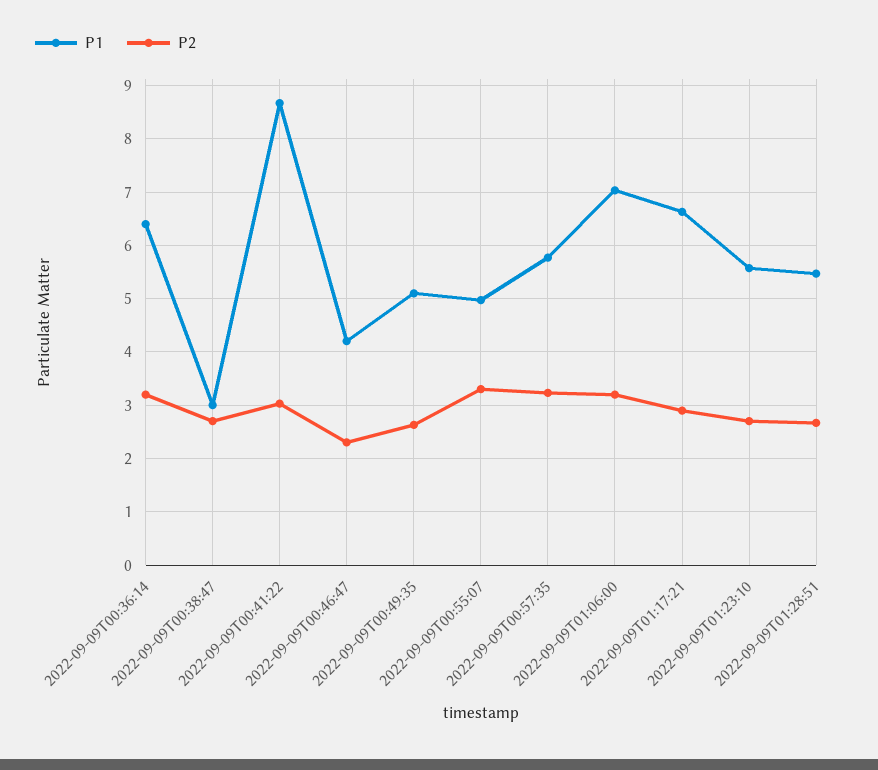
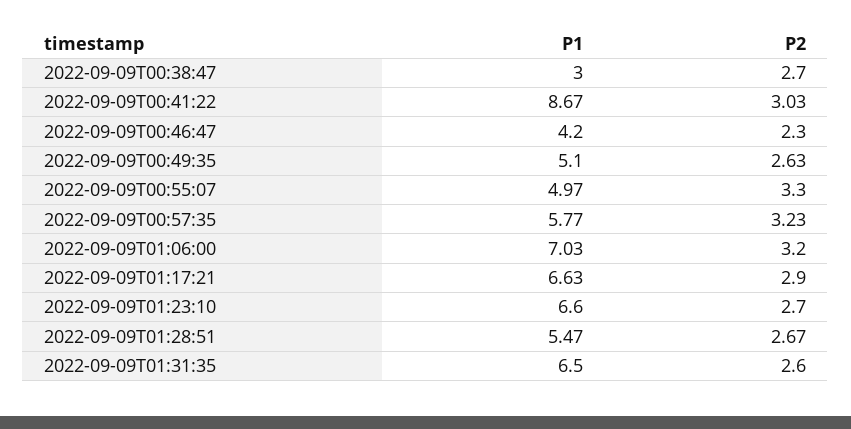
P1, 2022-09-09T00:36:14: 6.4 -> none
P2, 2022-09-09T00:36:14: 3.2 -> none
P1, 2022-09-09T01:23:10: 5.6 -> 6.6
P1, 2022-09-09T01:31:35: none -> 6.5
P2, 2022-09-09T01:31:35: none -> 2.6

